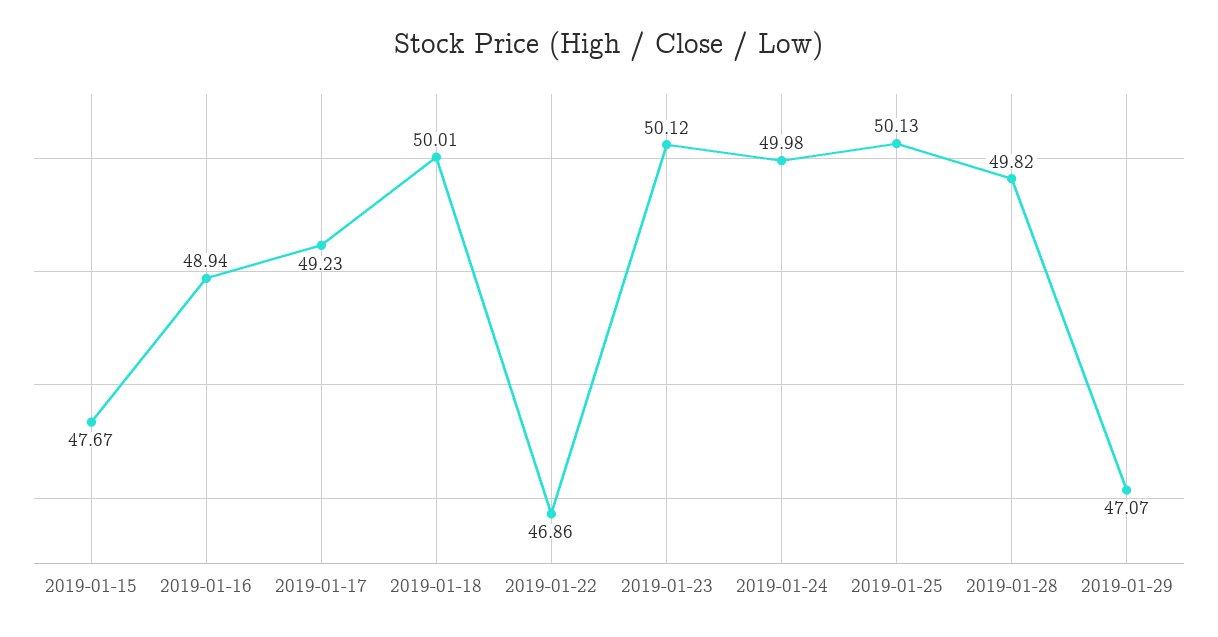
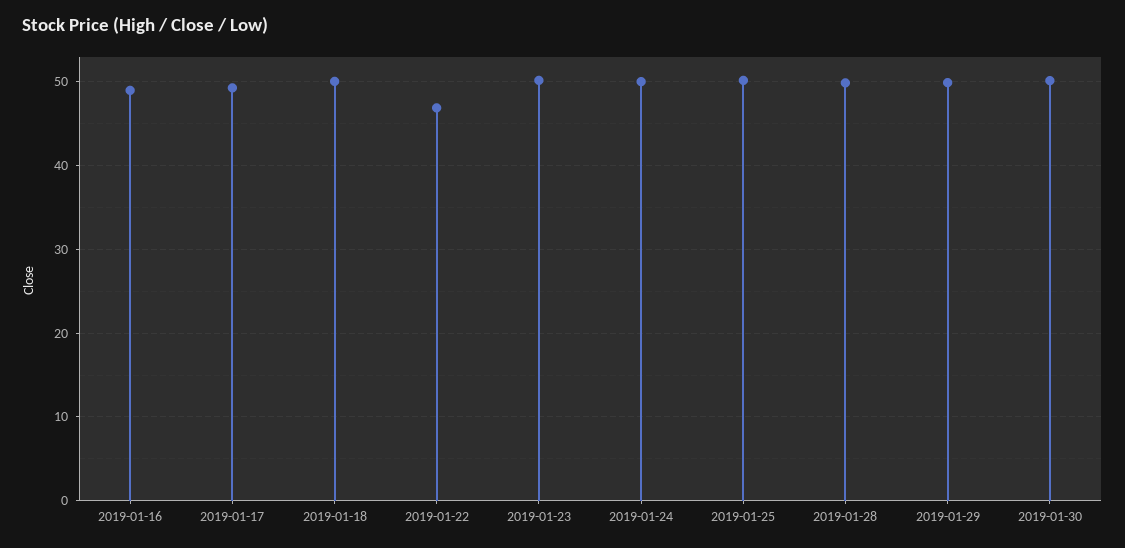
2019-01-15: 47.67 -> none
2019-01-29: 47.07 -> 50
2019-01-30: none -> 50

